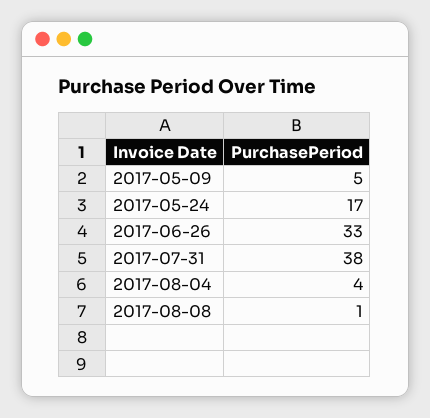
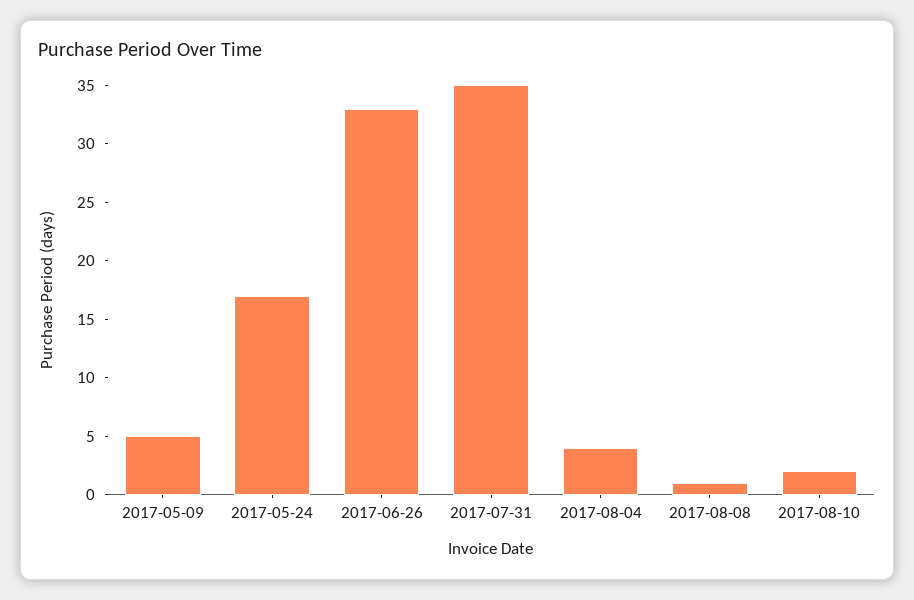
2017-07-31: 38 -> 35
2017-08-10: none -> 2

